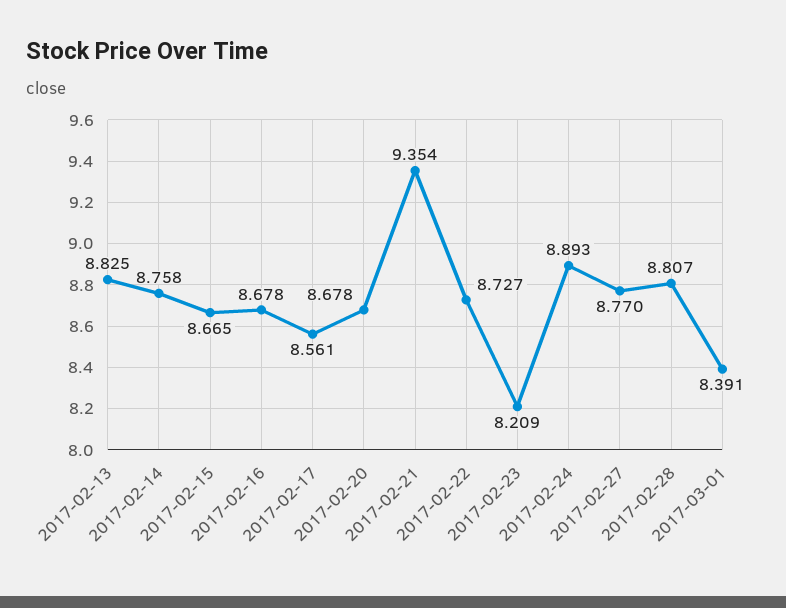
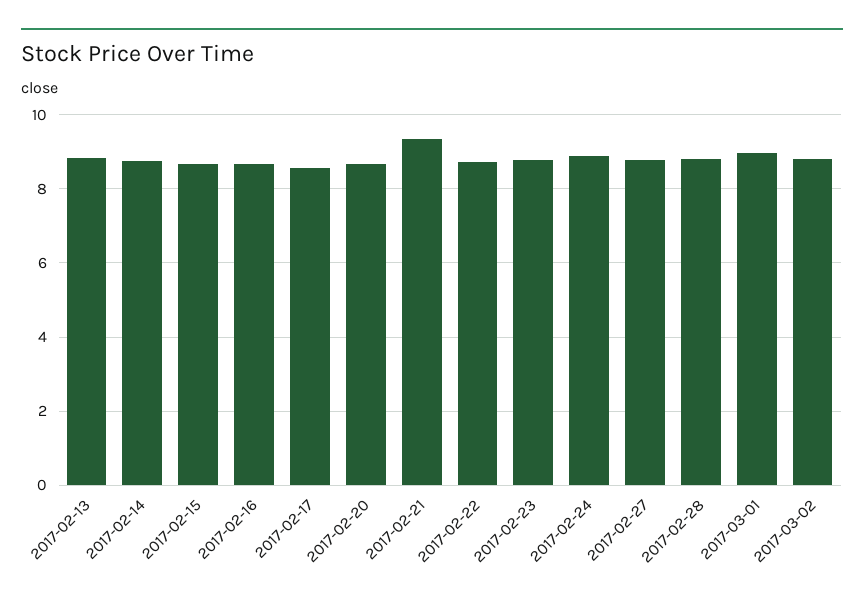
2017-02-23: 8.209 -> 8.8
2017-03-01: 8.391 -> 9
2017-03-02: none -> 8.8

